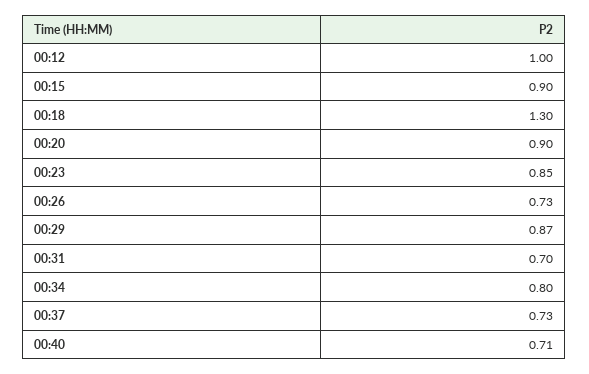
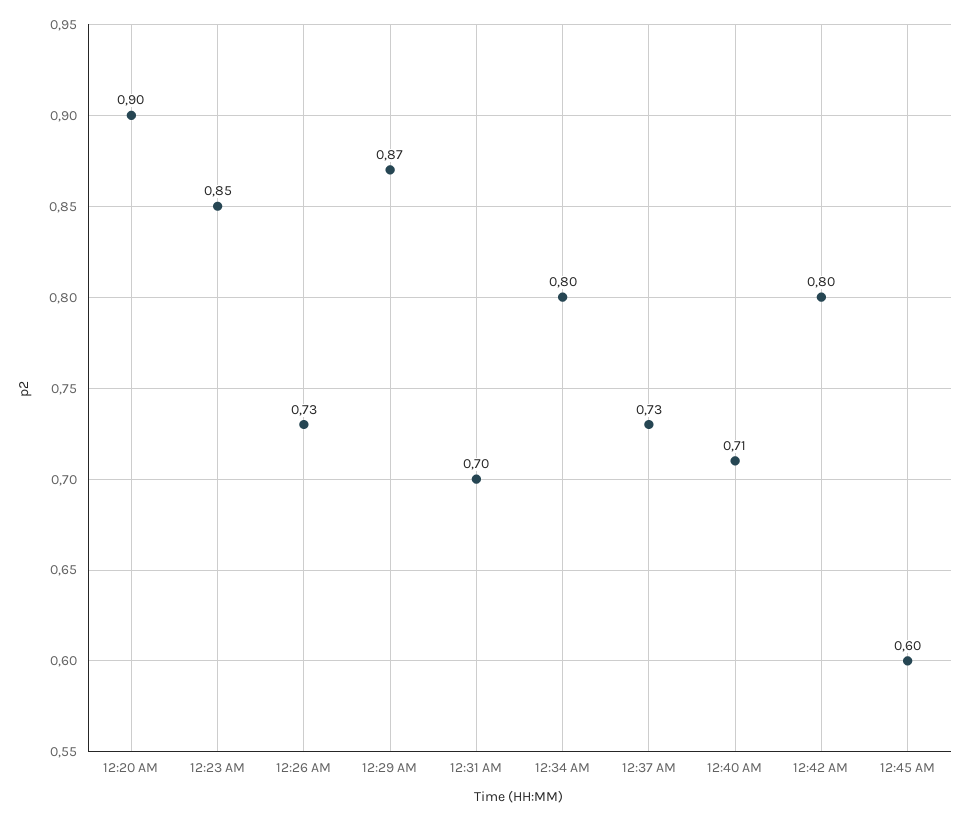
00:12: 1 -> none
00:15: 0.9 -> none
00:18: 1.3 -> none
12:42 AM: none -> 0.8
12:45 AM: none -> 0.6

